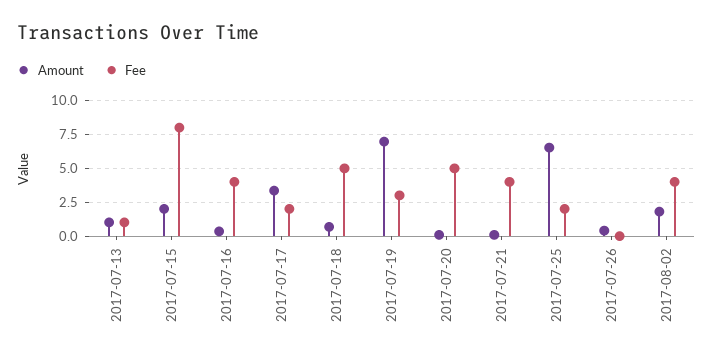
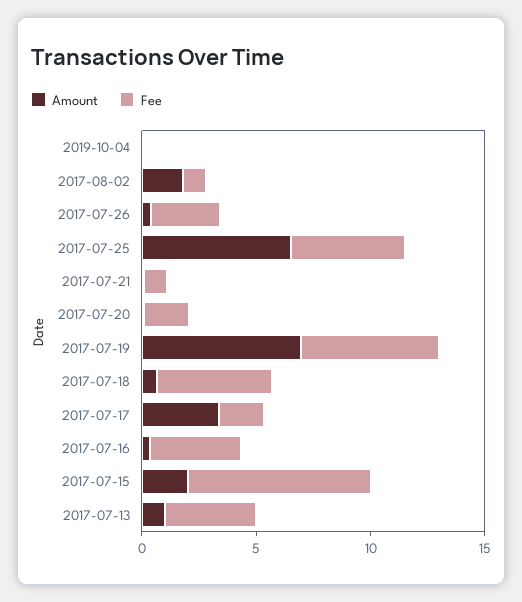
Fee, 2017-07-13: 1 -> 4
Fee, 2017-07-19: 3 -> 6
Fee, 2017-07-20: 5 -> 2
Fee, 2017-07-21: 4 -> 1
Fee, 2017-07-25: 2 -> 5
Fee, 2017-07-26: 0 -> 3
Fee, 2017-08-02: 4 -> 1
Amount, 2019-10-04: none -> 0
Fee, 2019-10-04: none -> 0

